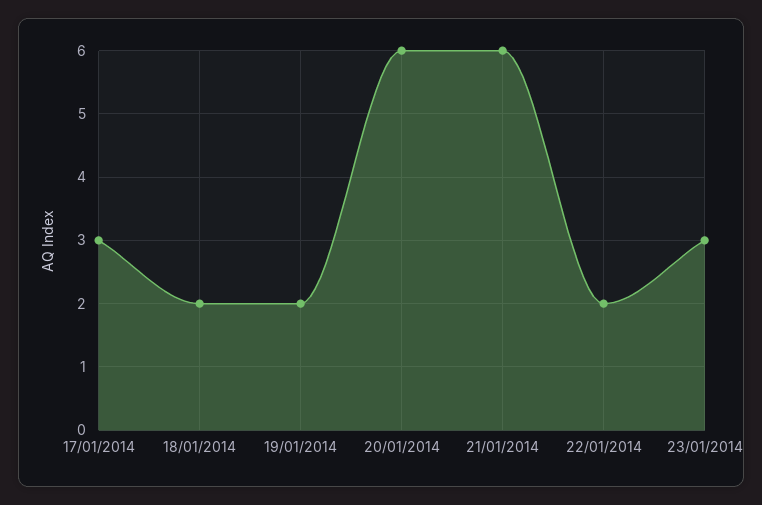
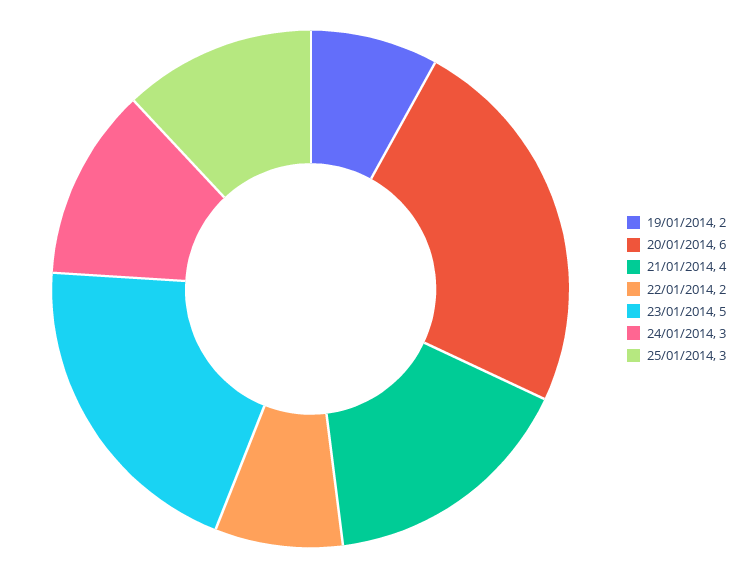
17/01/2014: 3 -> none
18/01/2014: 2 -> none
21/01/2014: 6 -> 4
23/01/2014: 3 -> 5
24/01/2014: none -> 3
25/01/2014: none -> 3

